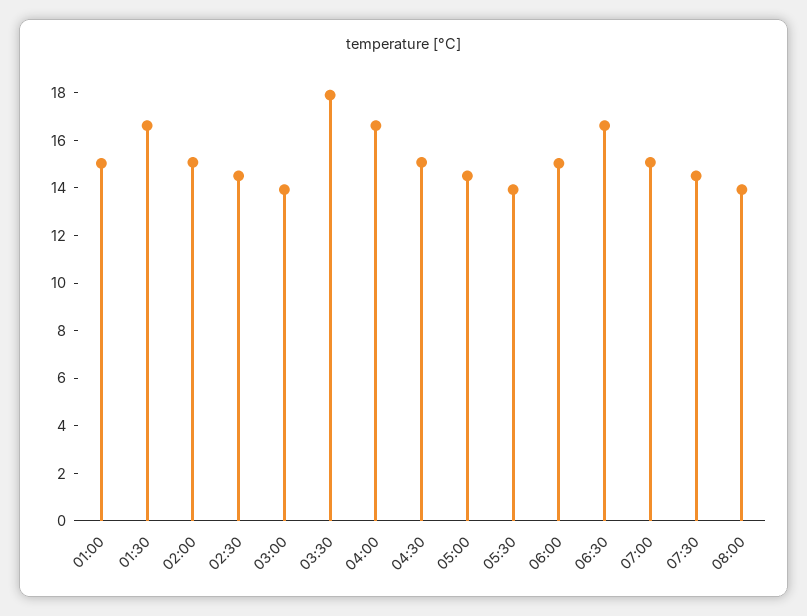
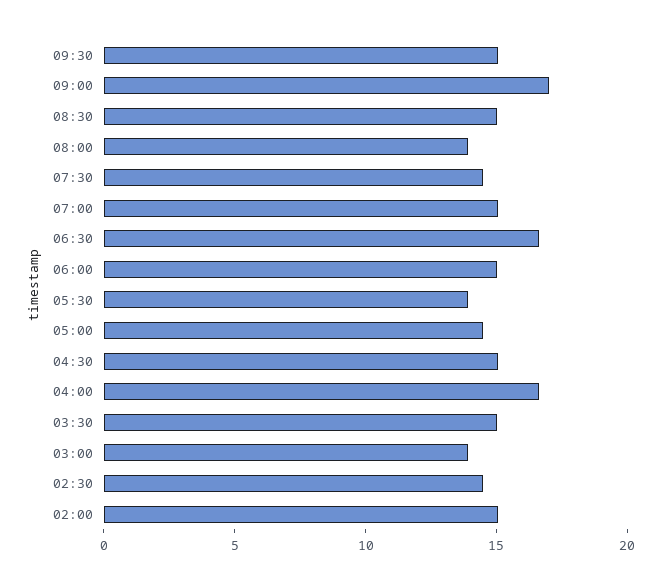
01:00: 15 -> none
01:30: 16.5 -> none
03:30: 18 -> 15
09:30: none -> 15
09:00: none -> 17
08:30: none -> 15

